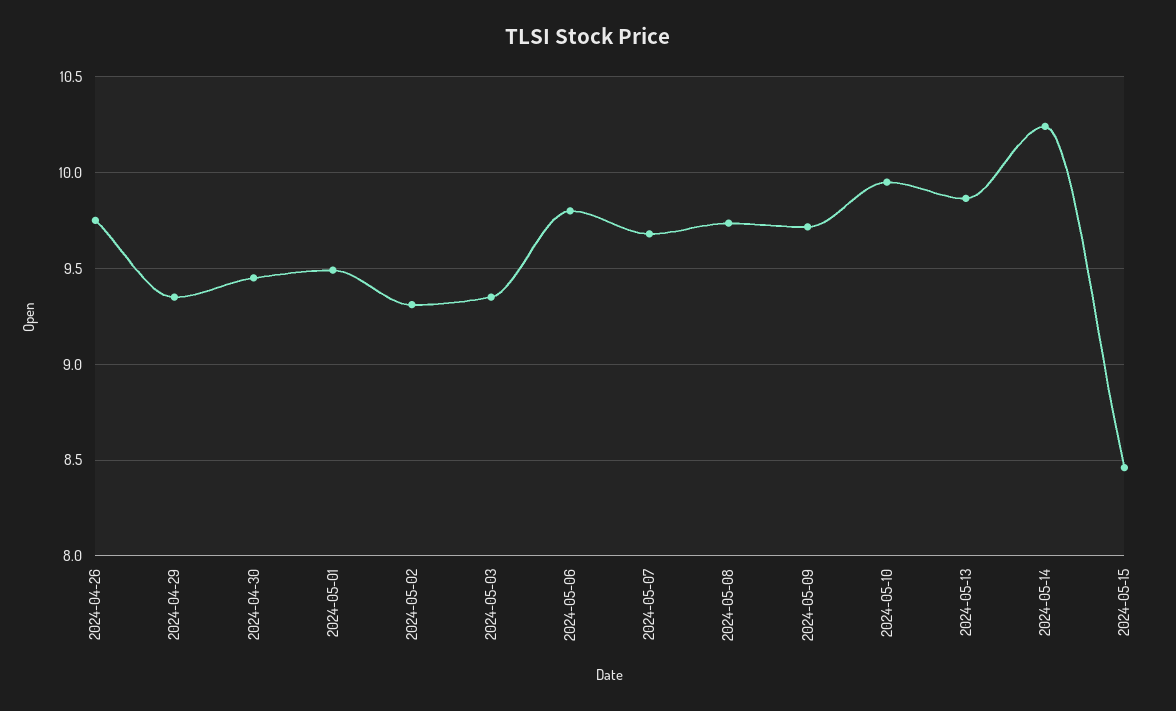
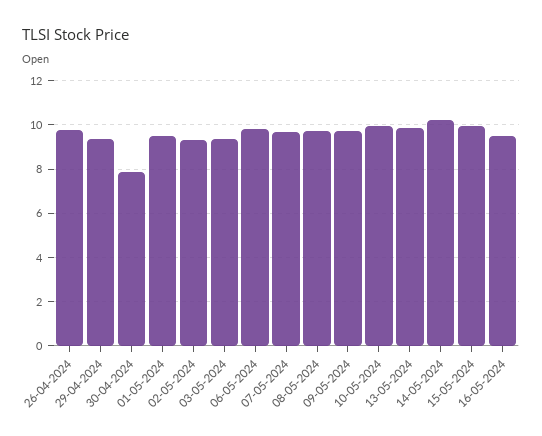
2024-04-30: 9.45 -> 8
2024-05-15: 8.45 -> 10
16-05-2024: none -> 9.5

